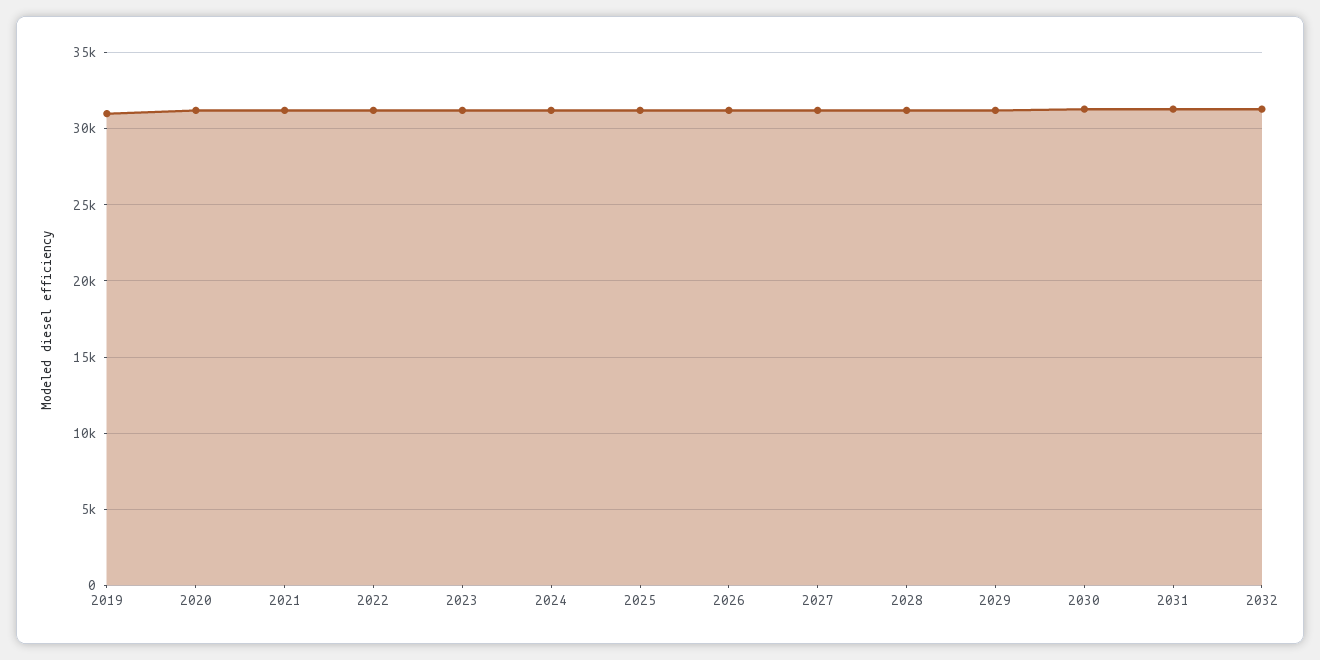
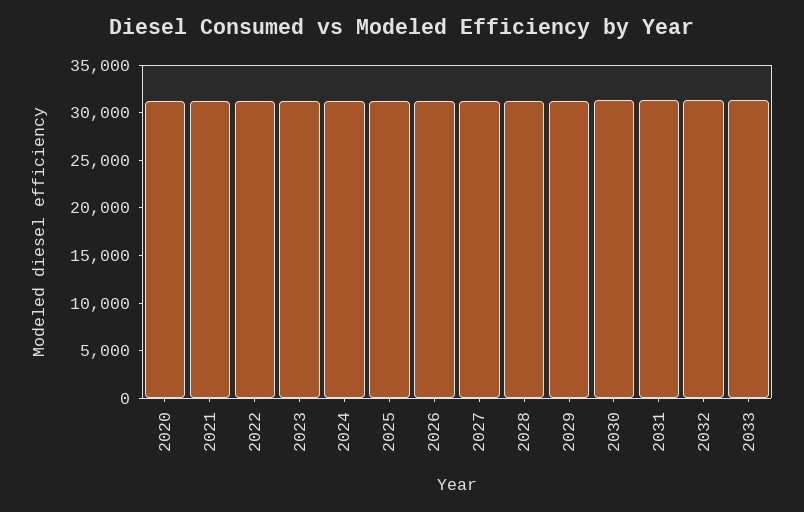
2019: 31000 -> none
2033: none -> 31000

